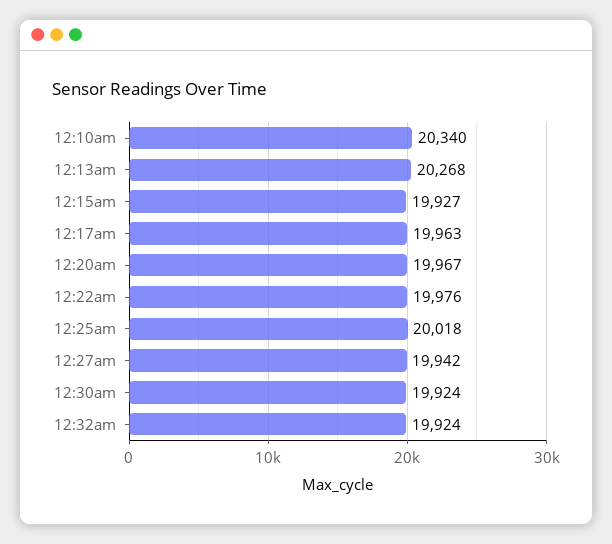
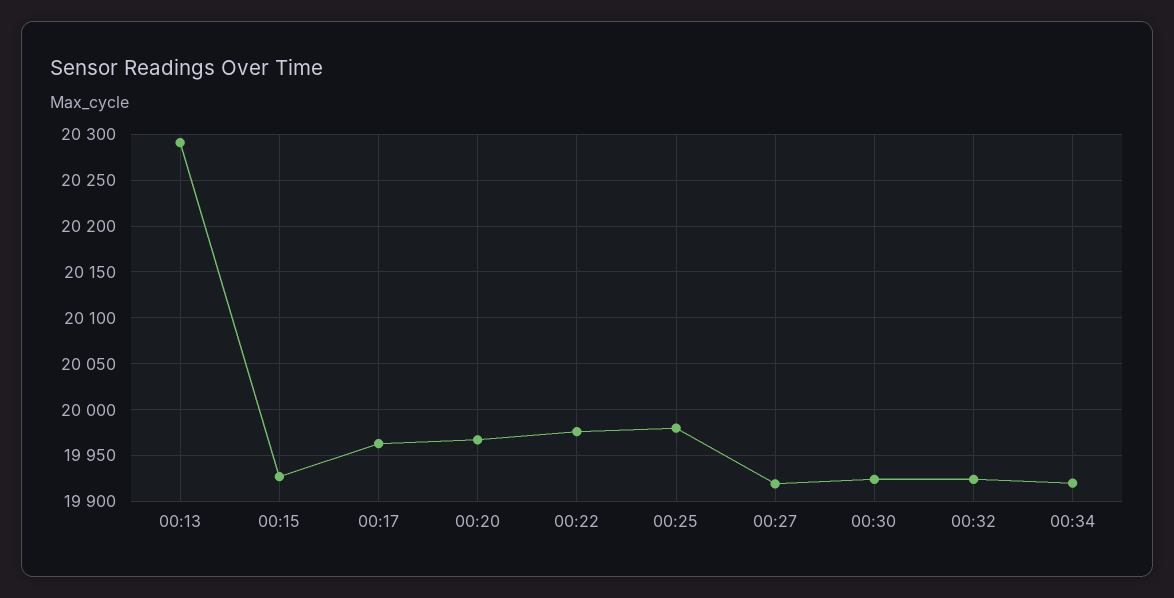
12:10am: 20340 -> none
12:13am: 20268 -> 20290
12:25am: 20018 -> 19980
12:27am: 19942 -> 19920
00:34: none -> 19920

